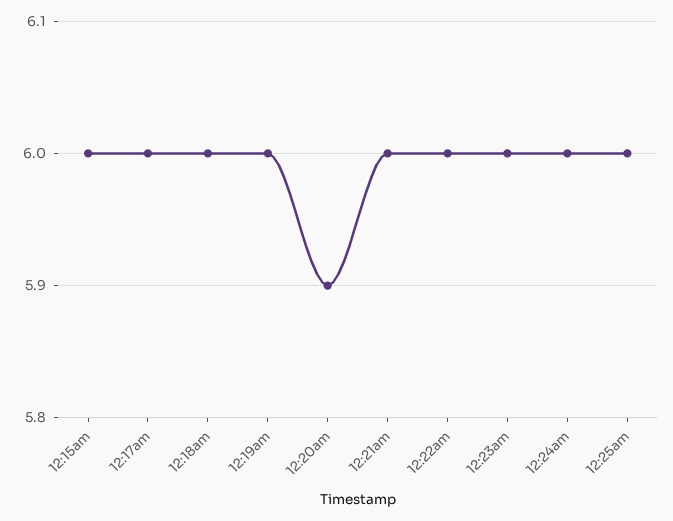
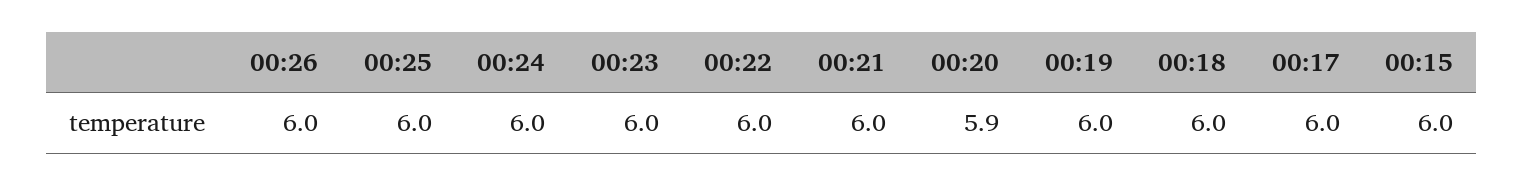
00:26: none -> 6

